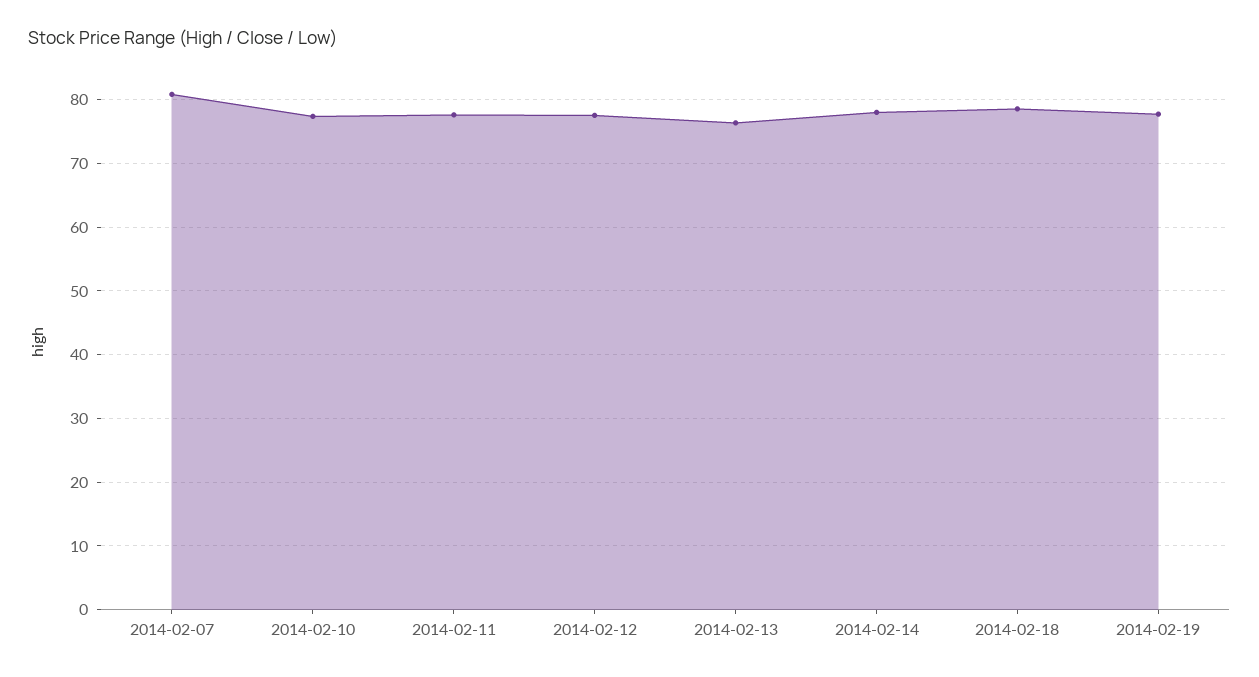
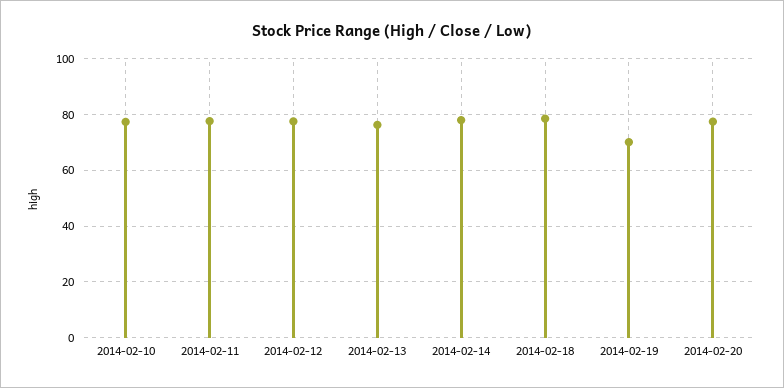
2014-02-07: 81 -> none
2014-02-19: 78 -> 70
2014-02-20: none -> 77.5

